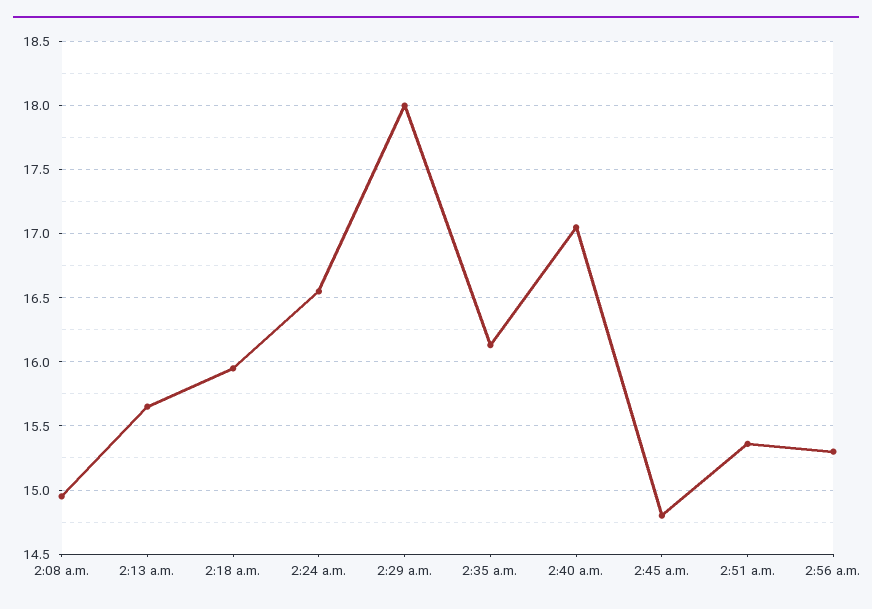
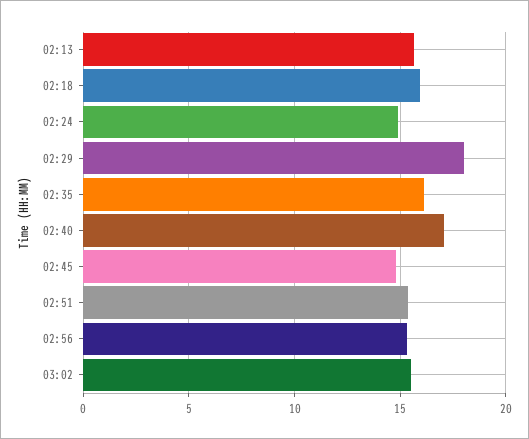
2:08 a.m.: 14.95 -> none
2:24 a.m.: 16.55 -> 15
03:02: none -> 15.5

